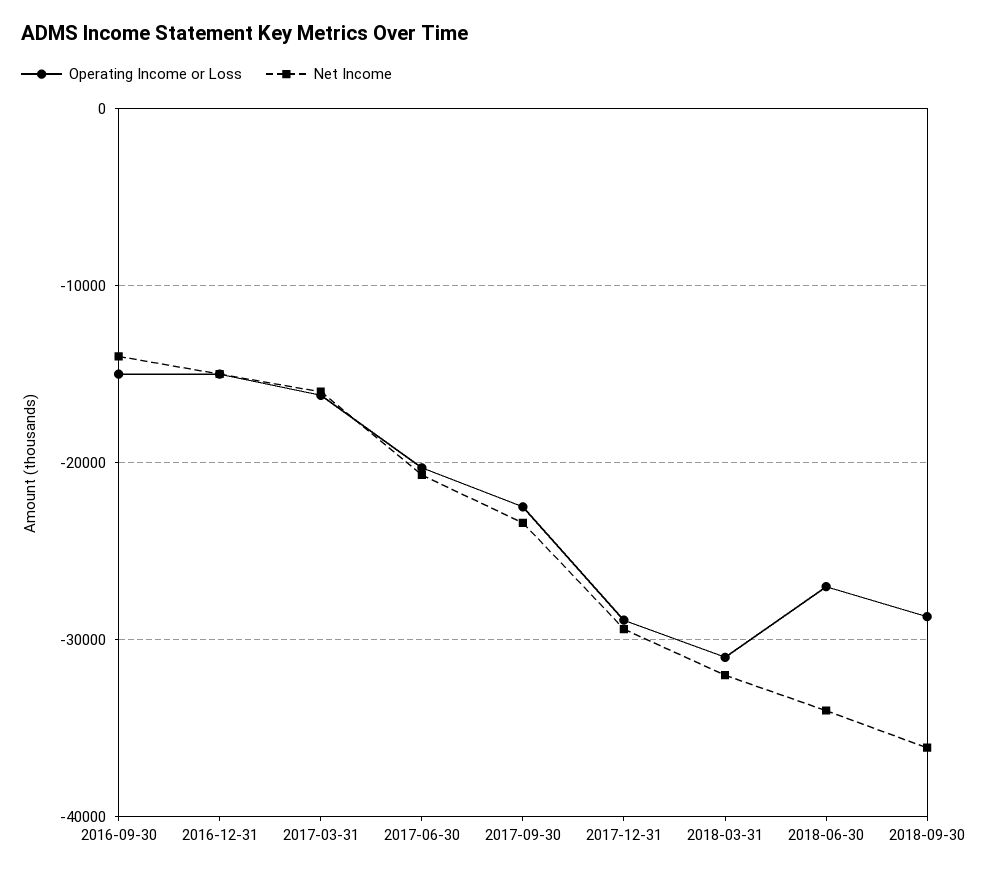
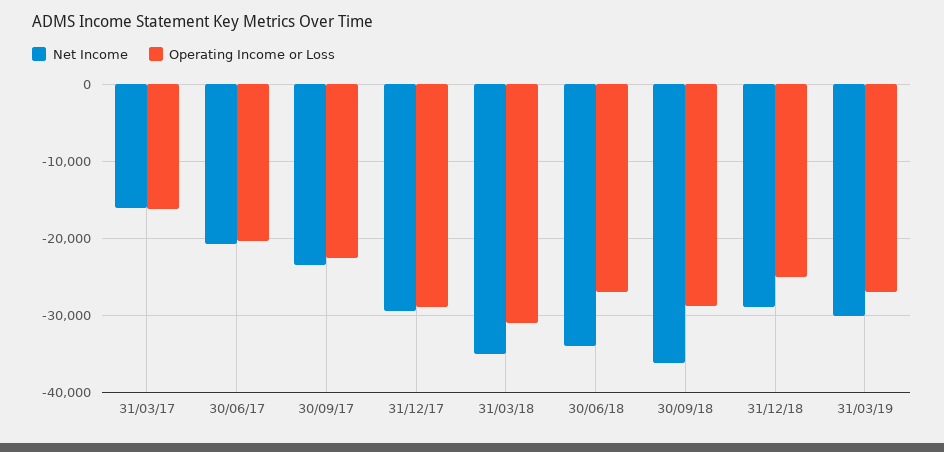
Operating Income or Loss, 2016-09-30: -15000 -> none
Net Income, 2016-09-30: -14000 -> none
Operating Income or Loss, 2016-12-31: -15000 -> none
Net Income, 2016-12-31: -15000 -> none
Net Income, 2018-03-31: -32000 -> -35000
Net Income, 31/12/18: none -> -29000
Operating Income or Loss, 31/12/18: none -> -25000
Net Income, 31/03/19: none -> -30000
Operating Income or Loss, 31/03/19: none -> -27000

